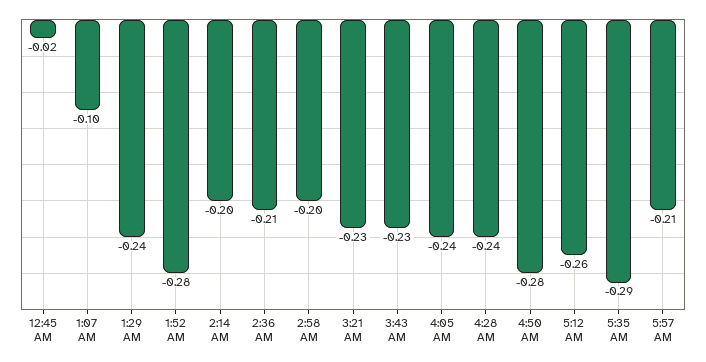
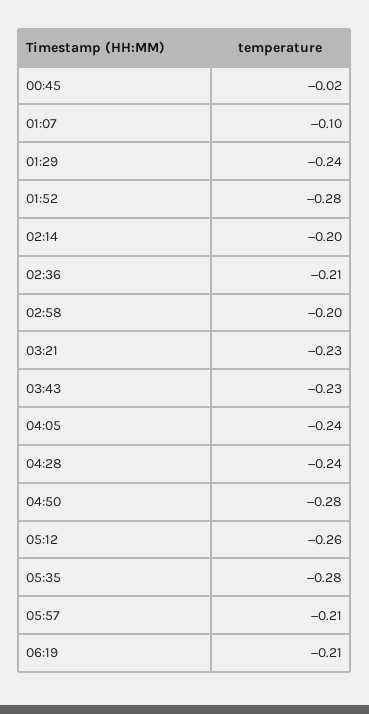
5:35 AM: -0.29 -> -0.28
06:19: none -> -0.21

